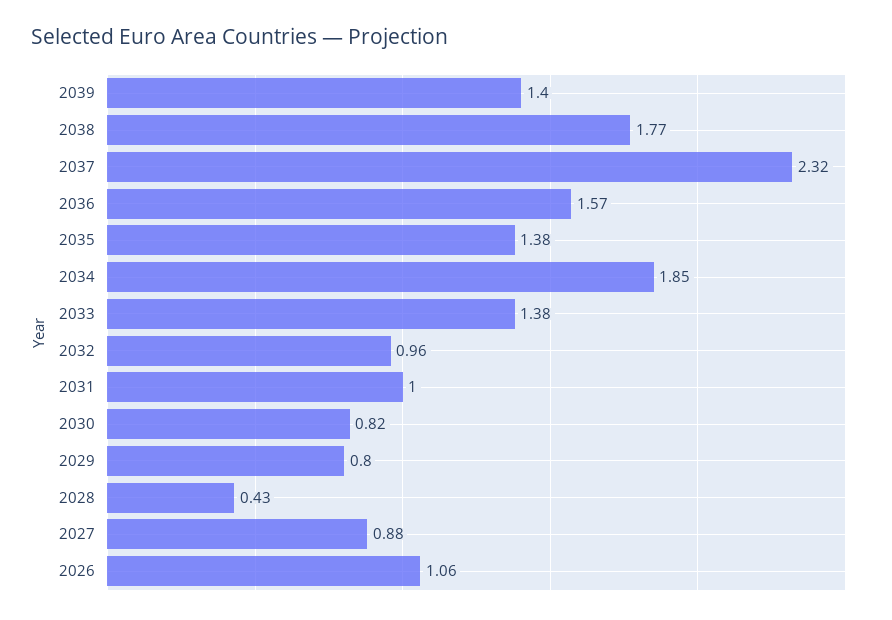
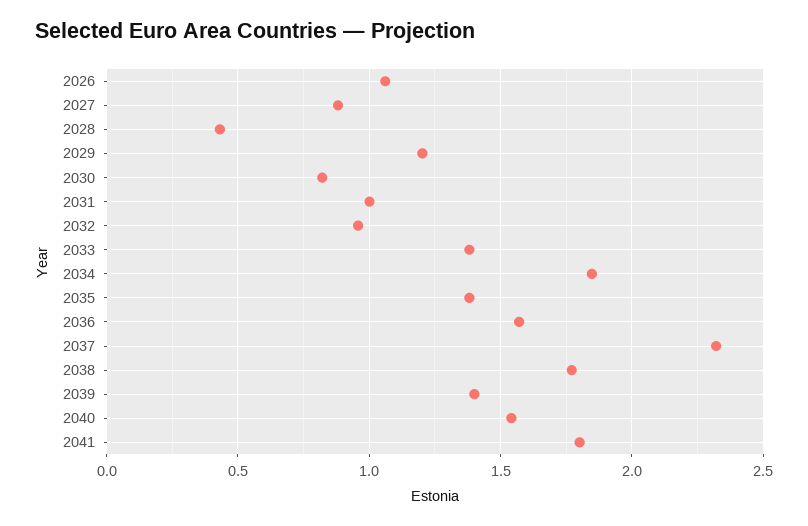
2029: 0.8 -> 1.2
2040: none -> 1.55
2041: none -> 1.8

